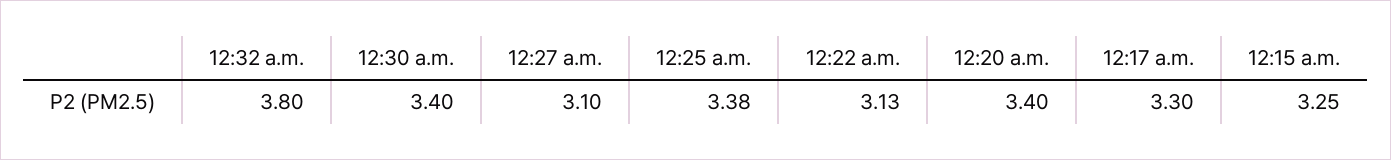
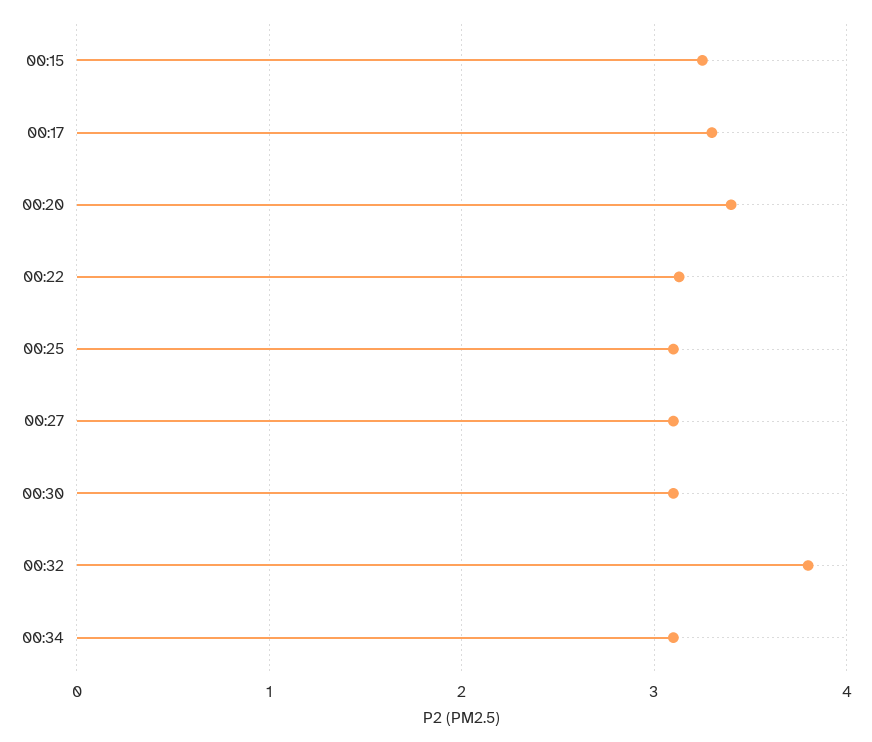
12:30 a.m.: 3.4 -> 3.1
12:25 a.m.: 3.38 -> 3.1
00:34: none -> 3.1

